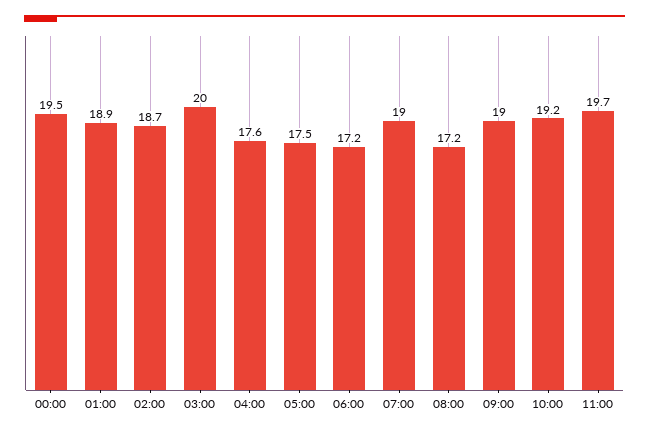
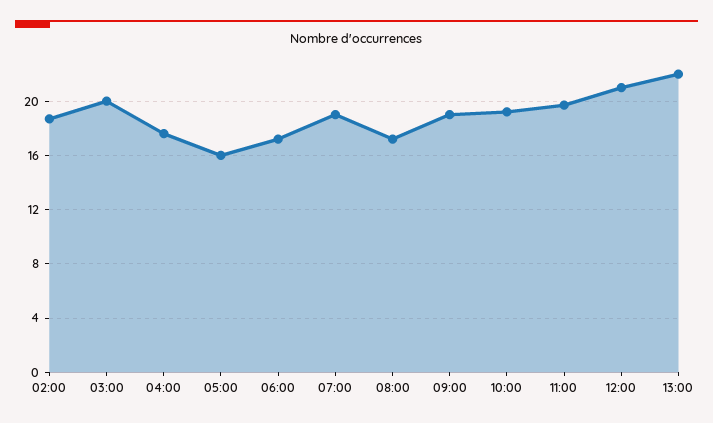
00:00: 19.5 -> none
01:00: 18.9 -> none
05:00: 17.5 -> 16
12:00: none -> 21
13:00: none -> 22

